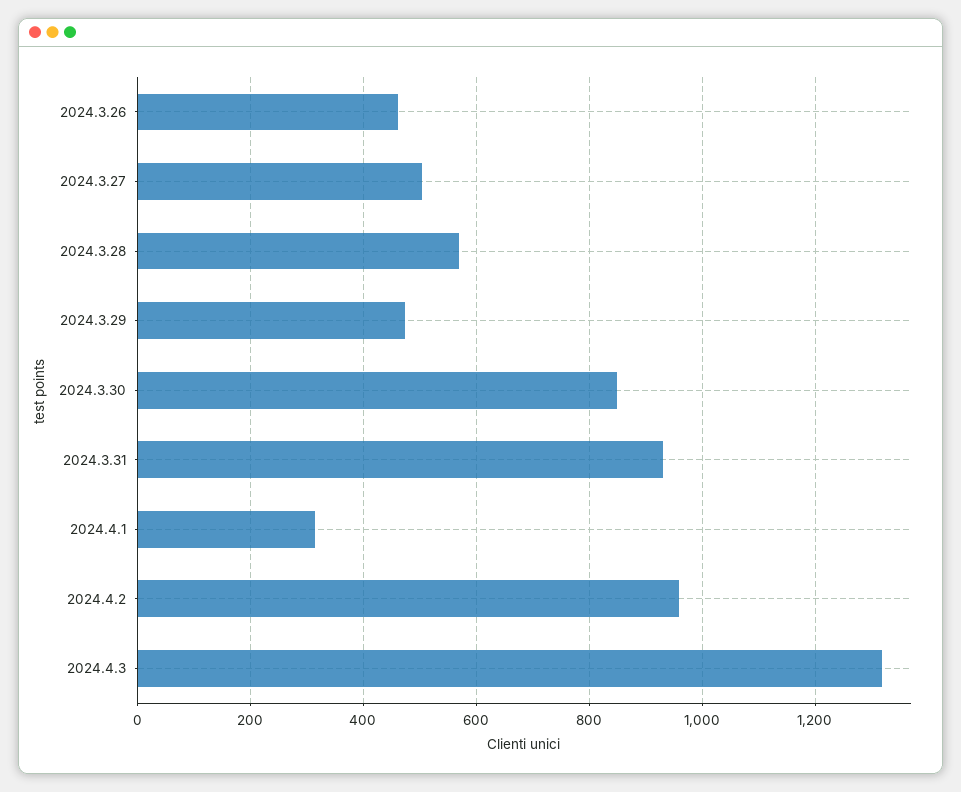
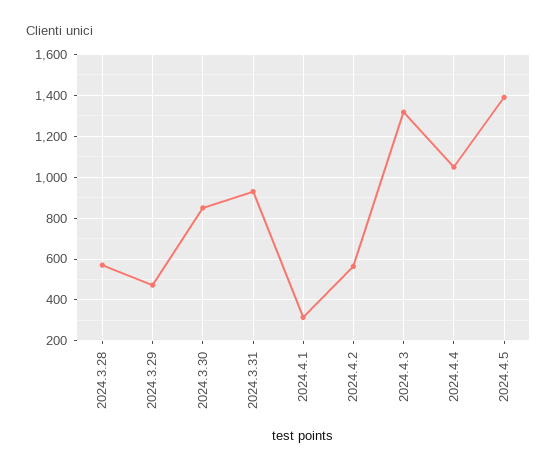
2024.3.26: 460 -> none
2024.3.27: 500 -> none
2024.4.2: 960 -> 550
2024.4.4: none -> 1050
2024.4.5: none -> 1400

